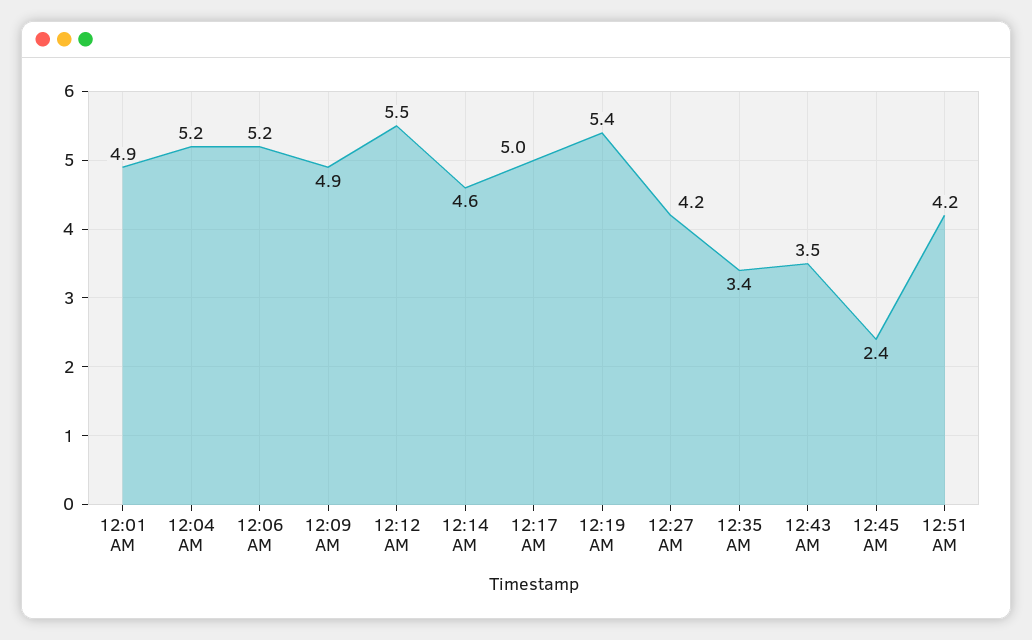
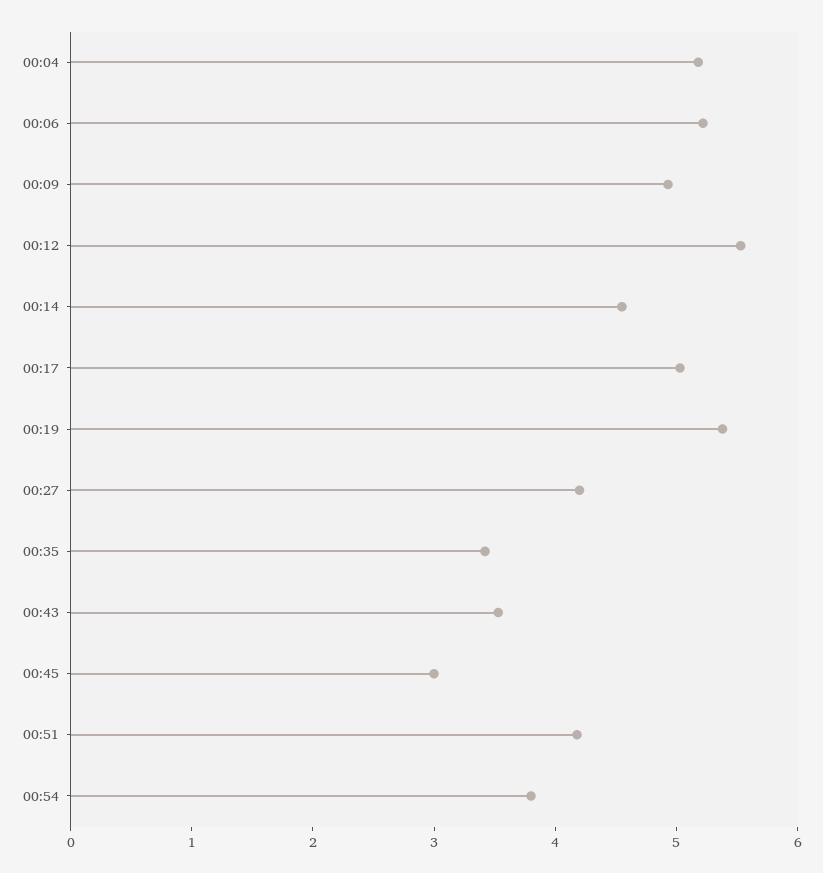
12:01 AM: 4.9 -> none
12:45 AM: 2.4 -> 3
00:54: none -> 3.8

